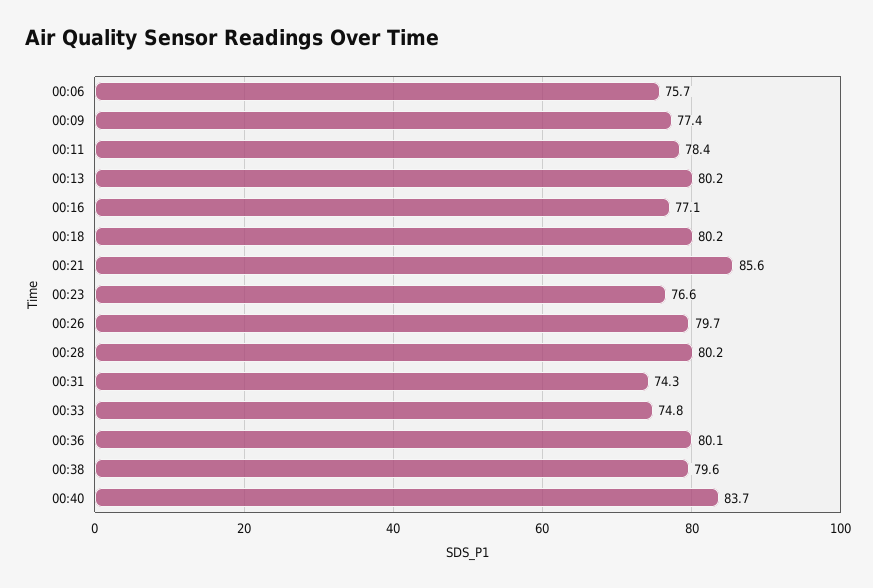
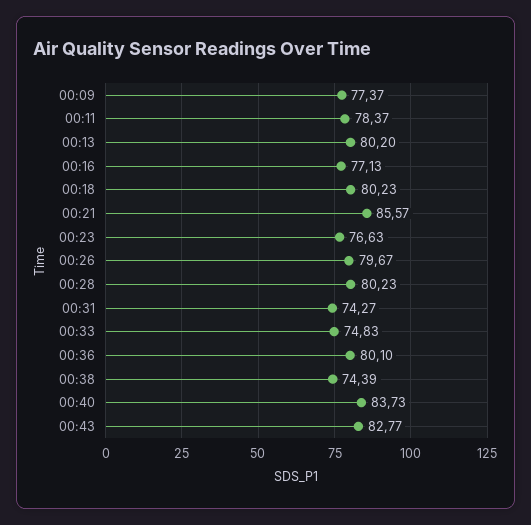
00:06: 75.7 -> none
00:38: 79.6 -> 74.39
00:43: none -> 82.77

